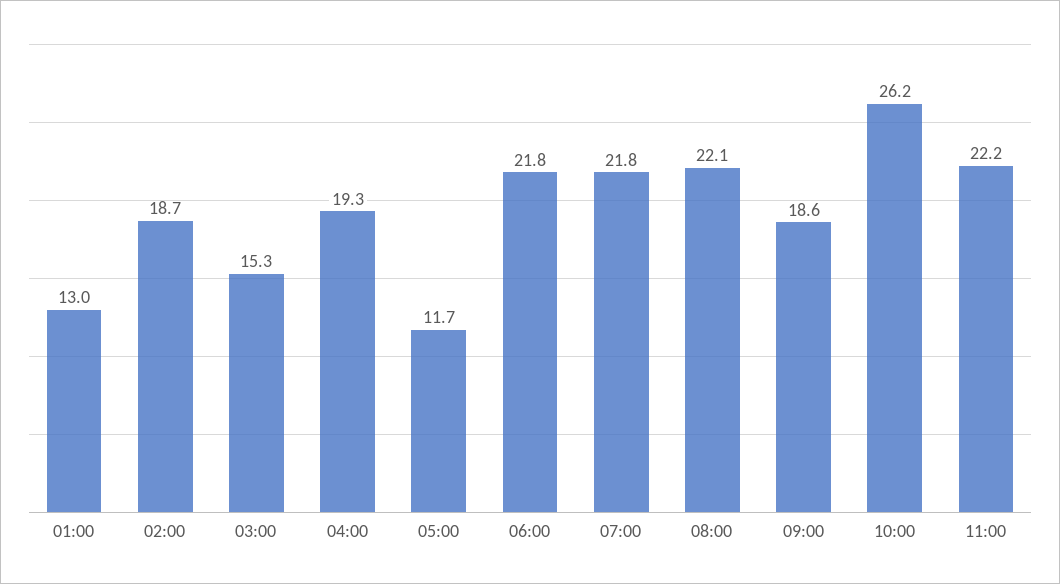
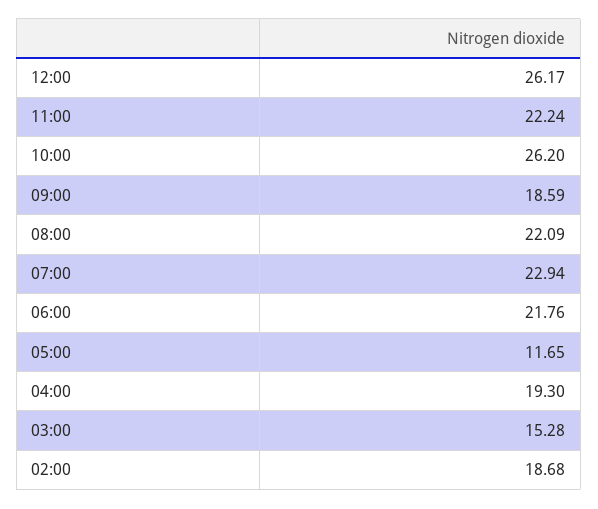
01:00: 13 -> none
07:00: 21.8 -> 22.94
12:00: none -> 26.17

